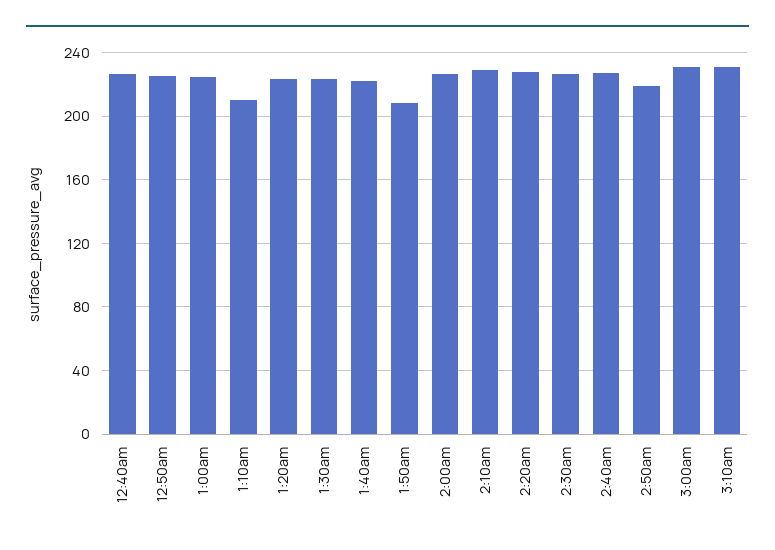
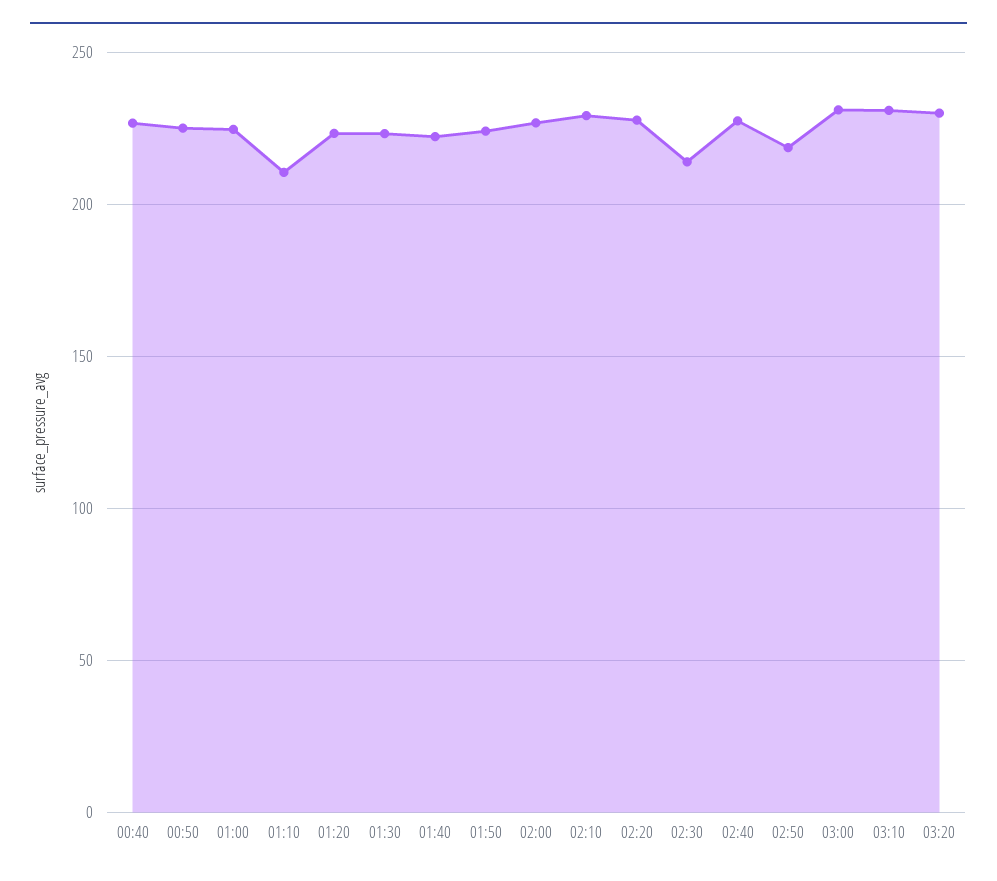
1:50am: 210 -> 225
2:30am: 225 -> 215
03:20: none -> 230

